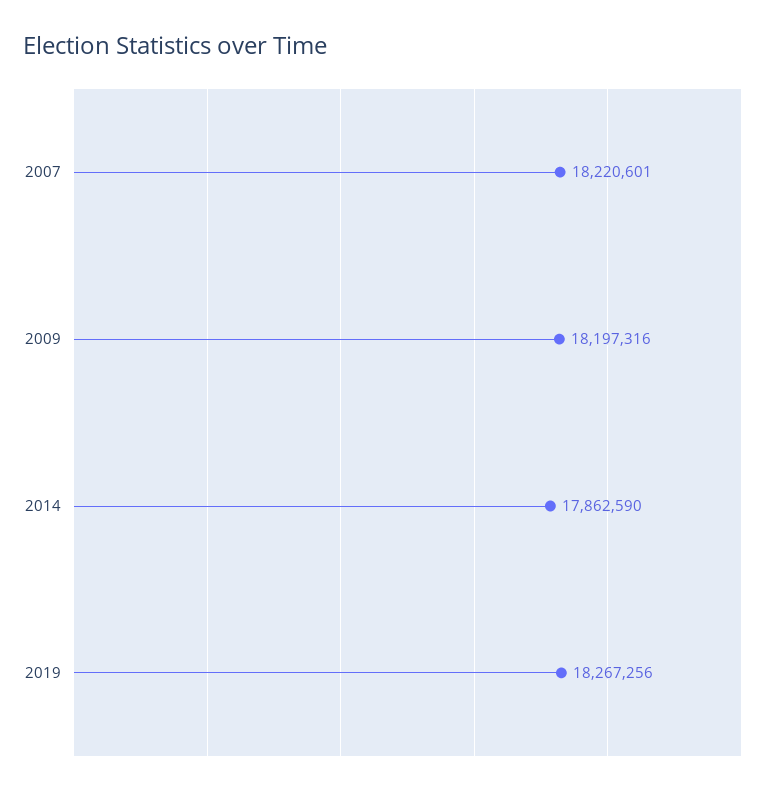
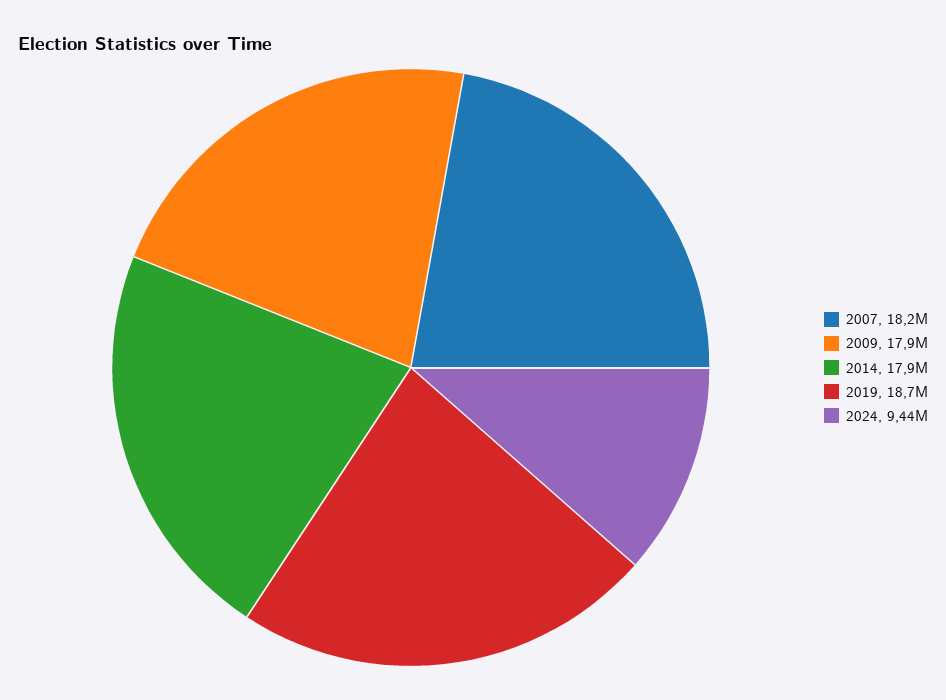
2009: 18197316 -> 17900000
2019: 18267256 -> 18700000
2024: none -> 9440000

